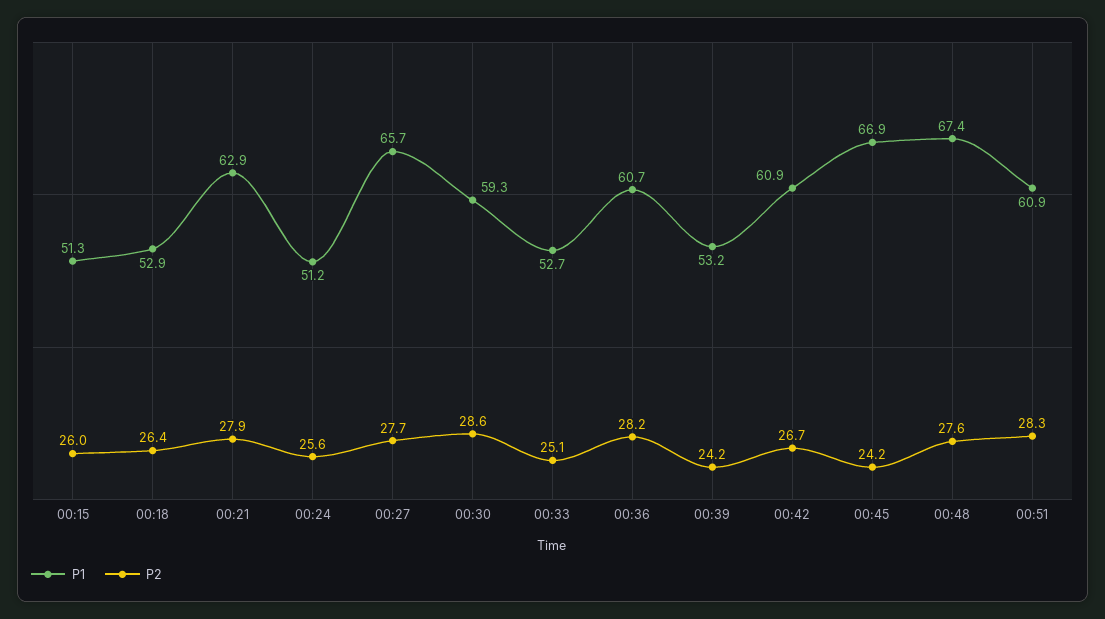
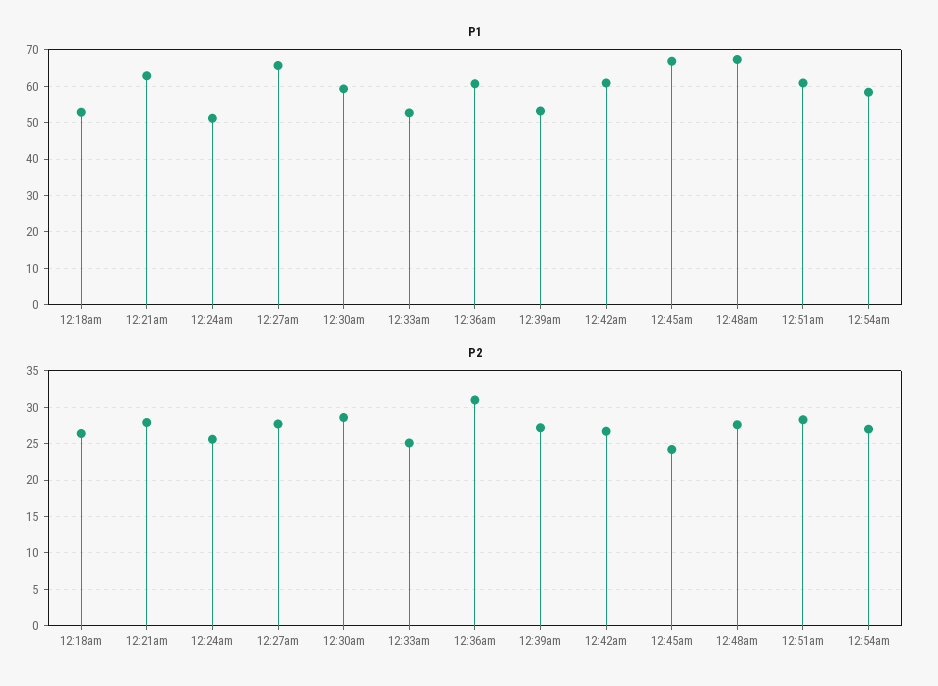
P1, 00:15: 51.3 -> none
P2, 00:15: 26 -> none
P2, 00:36: 28.2 -> 31
P2, 00:39: 24.2 -> 27
P1, 12:54am: none -> 58
P2, 12:54am: none -> 27

